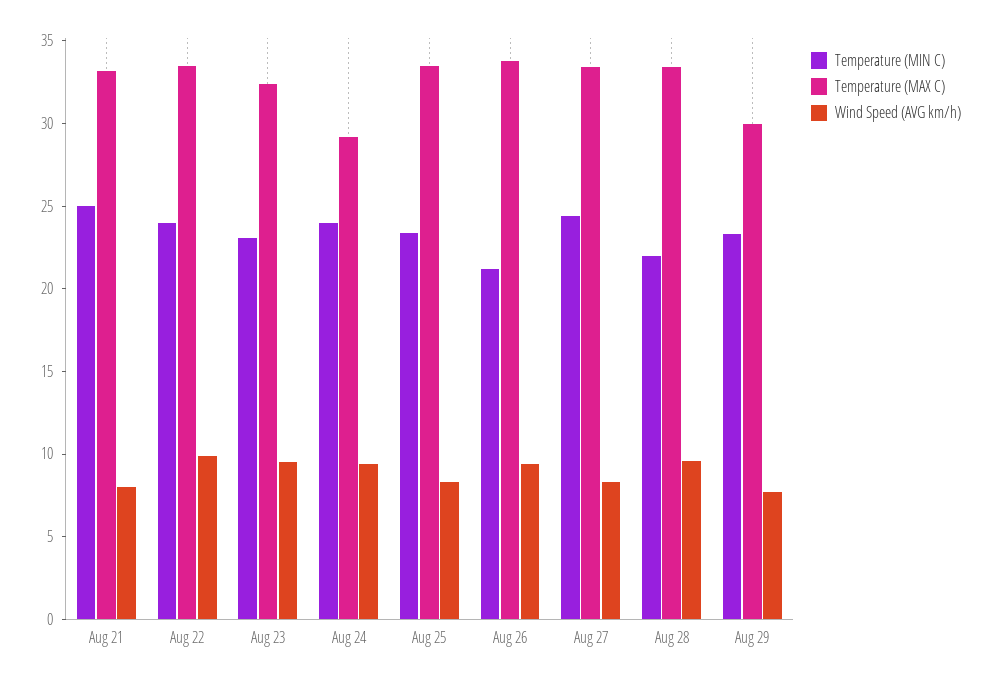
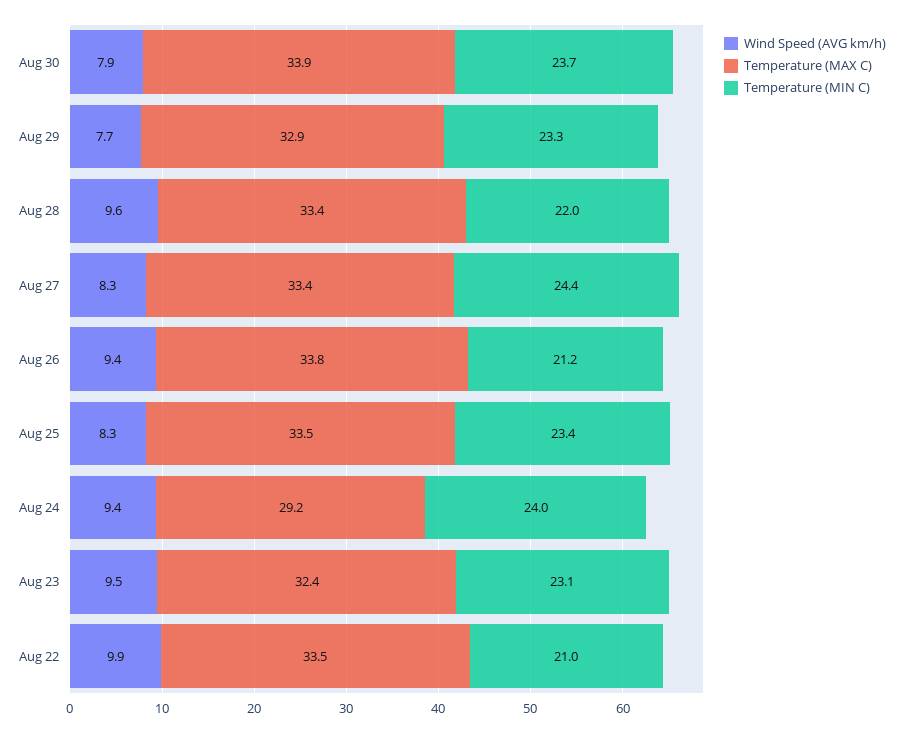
Temperature (MIN C), Aug 21: 25 -> none
Temperature (MAX C), Aug 21: 33 -> none
Wind Speed (AVG km/h), Aug 21: 8 -> none
Temperature (MIN C), Aug 22: 24 -> 21
Temperature (MAX C), Aug 29: 30 -> 32.9
Wind Speed (AVG km/h), Aug 30: none -> 7.9
Temperature (MAX C), Aug 30: none -> 33.9
Temperature (MIN C), Aug 30: none -> 23.7

